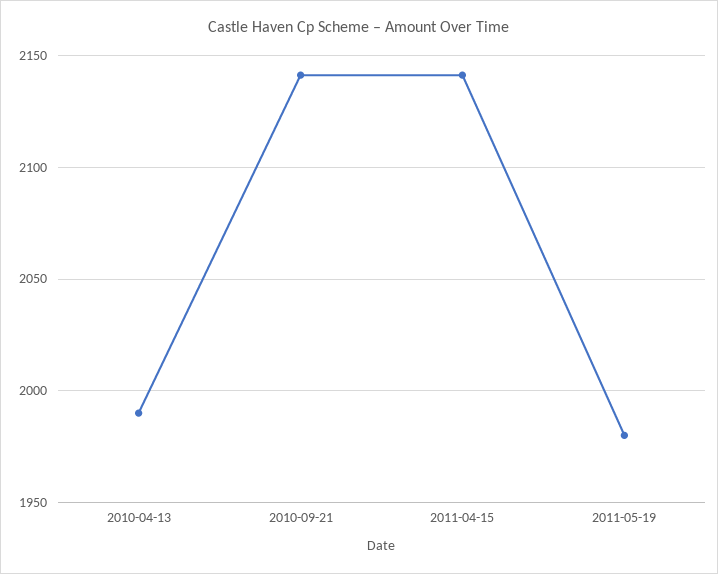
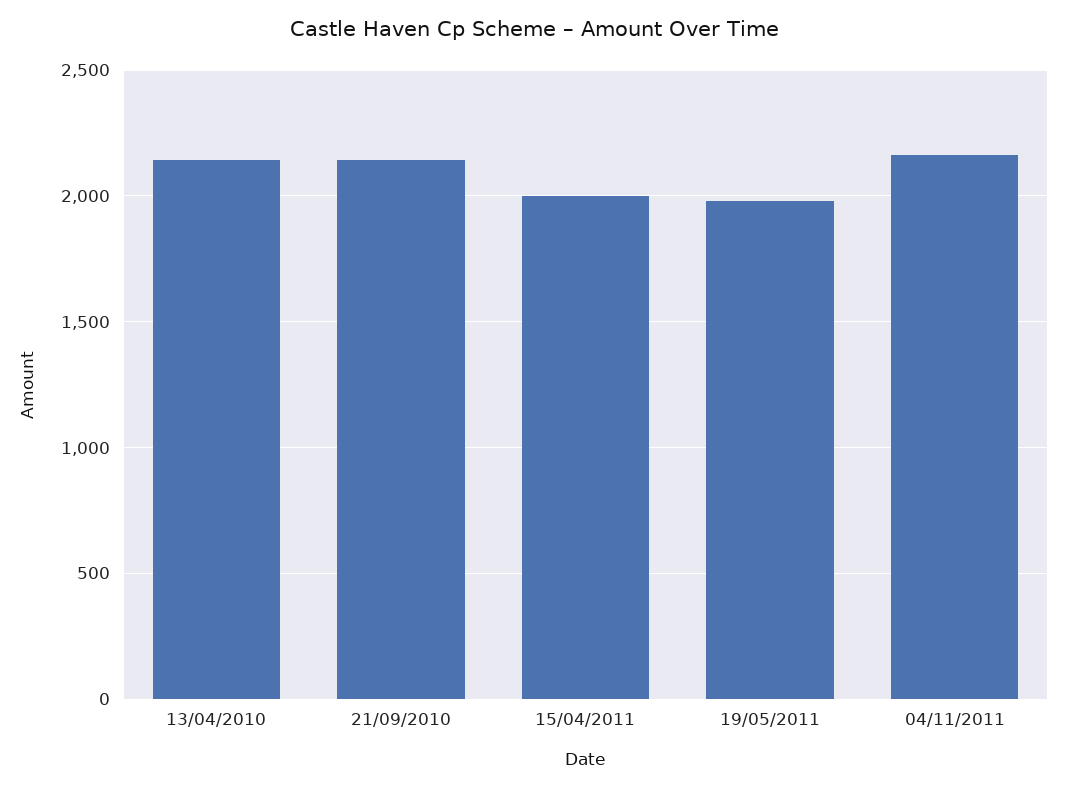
2010-04-13: 1990 -> 2150
2011-04-15: 2140 -> 2000
04/11/2011: none -> 2150

